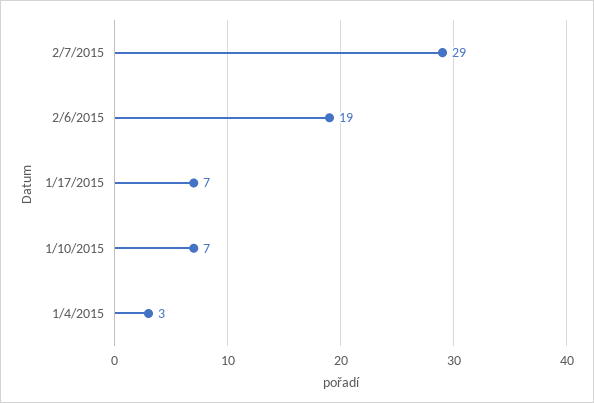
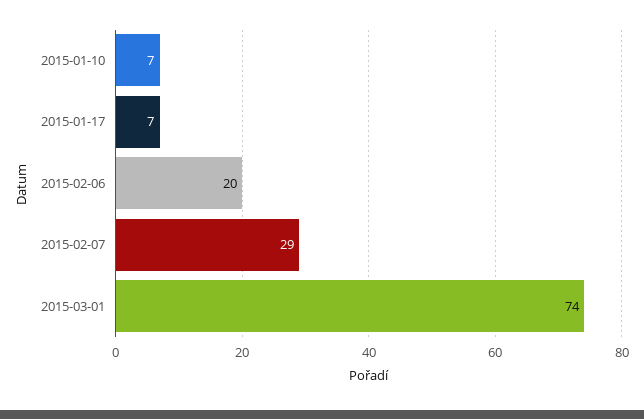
2/6/2015: 19 -> 20
1/4/2015: 3 -> none
2015-03-01: none -> 74

